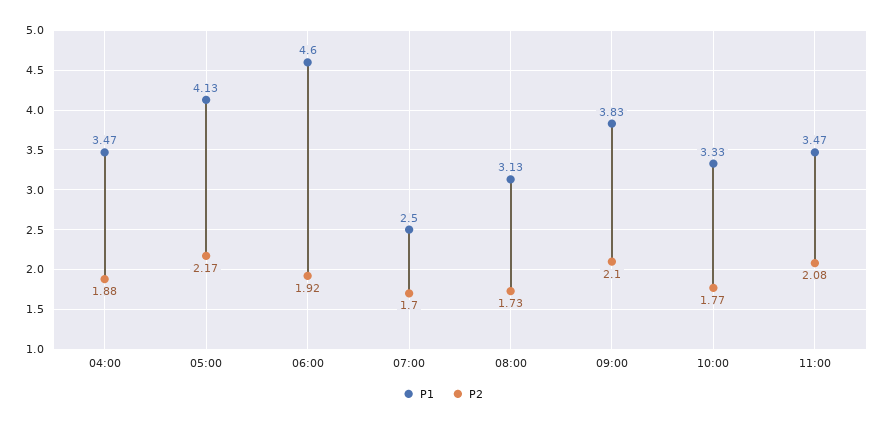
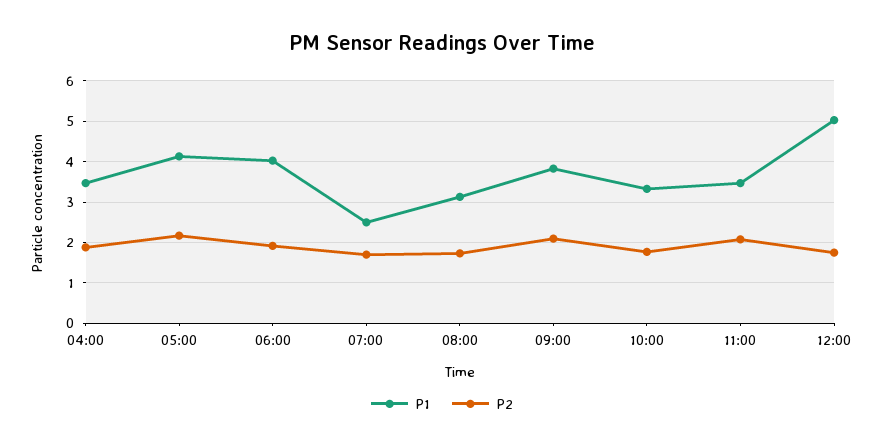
P1, 06:00: 4.6 -> 4
P1, 12:00: none -> 5
P2, 12:00: none -> 1.8

